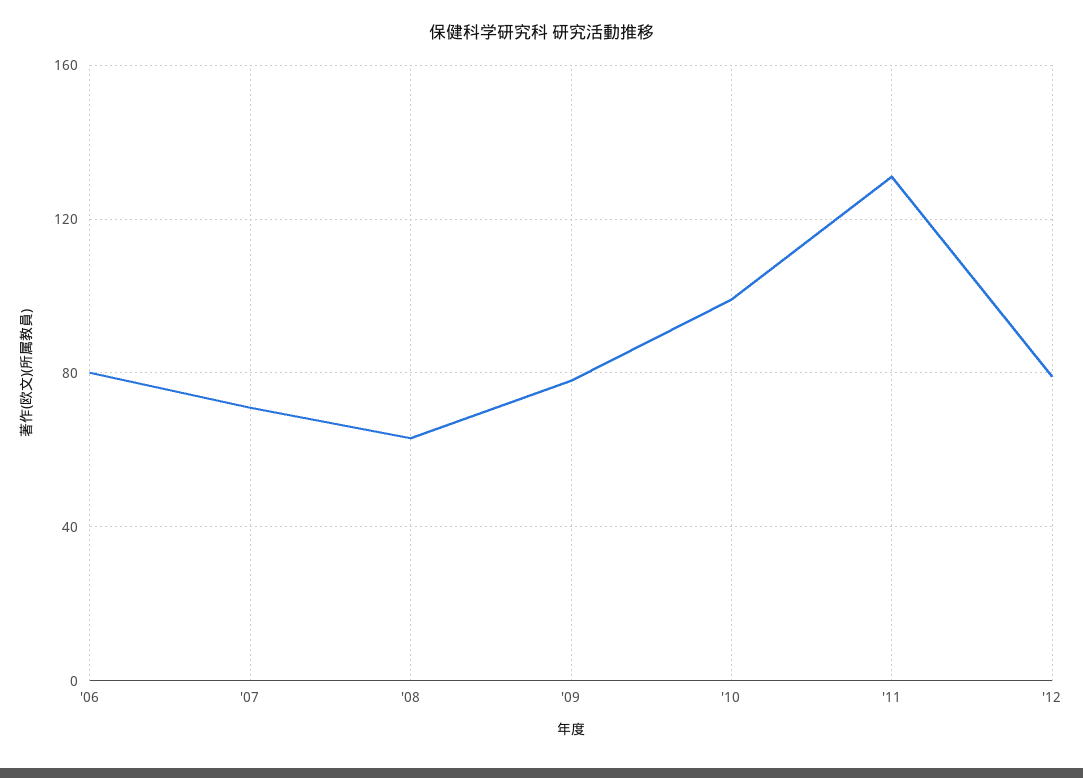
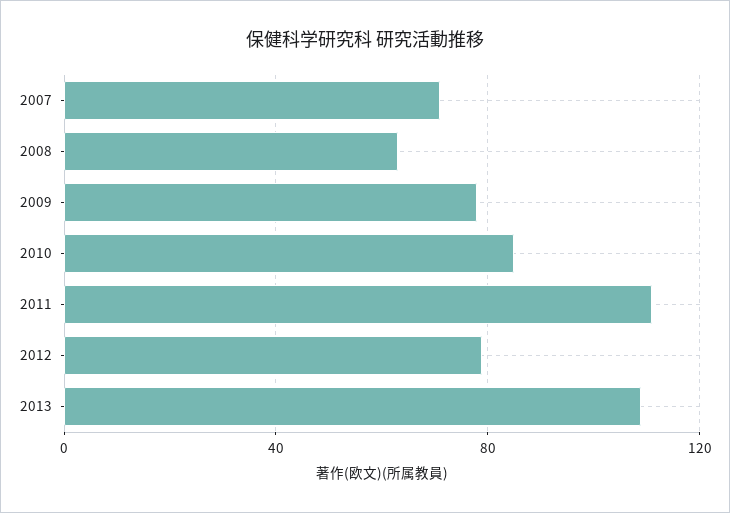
'06: 80 -> none
'10: 100 -> 85
'11: 130 -> 110
2013: none -> 110

